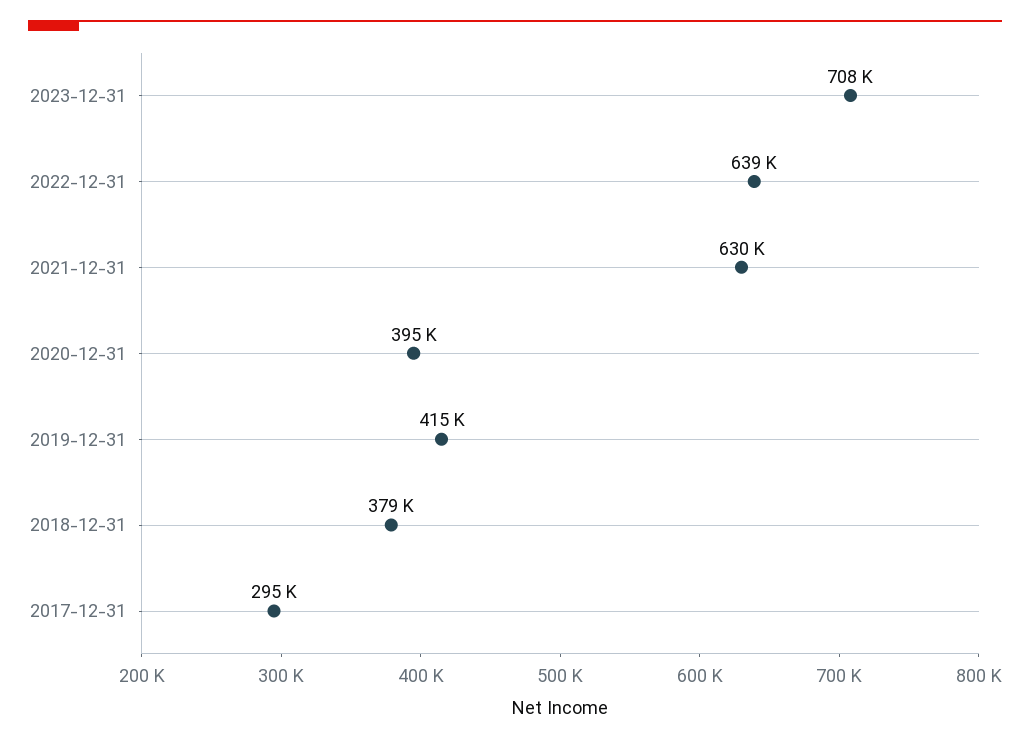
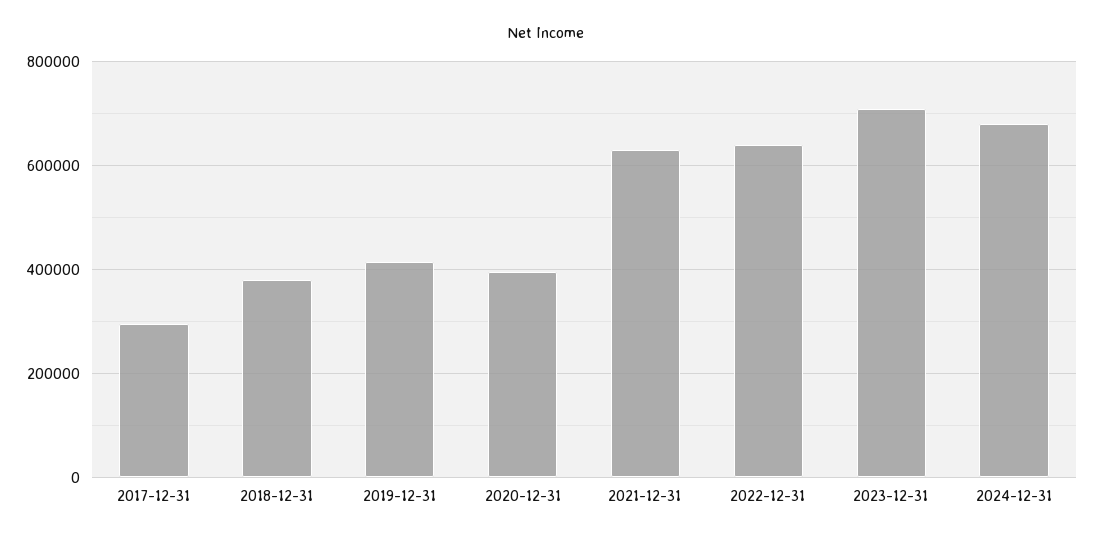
2024-12-31: none -> 680000

